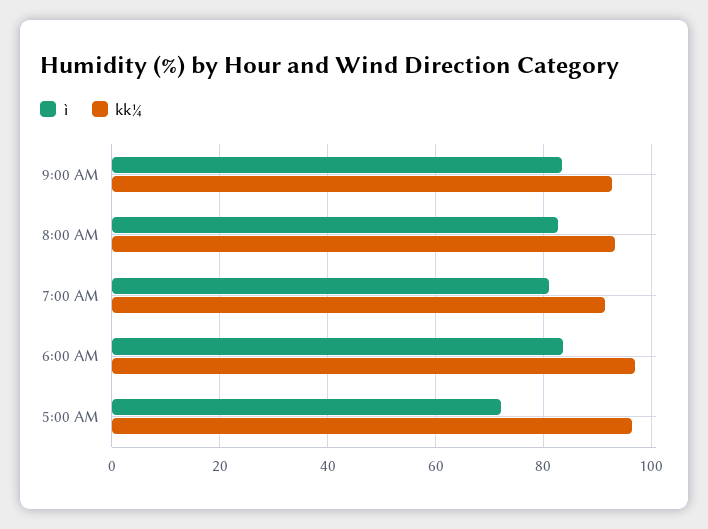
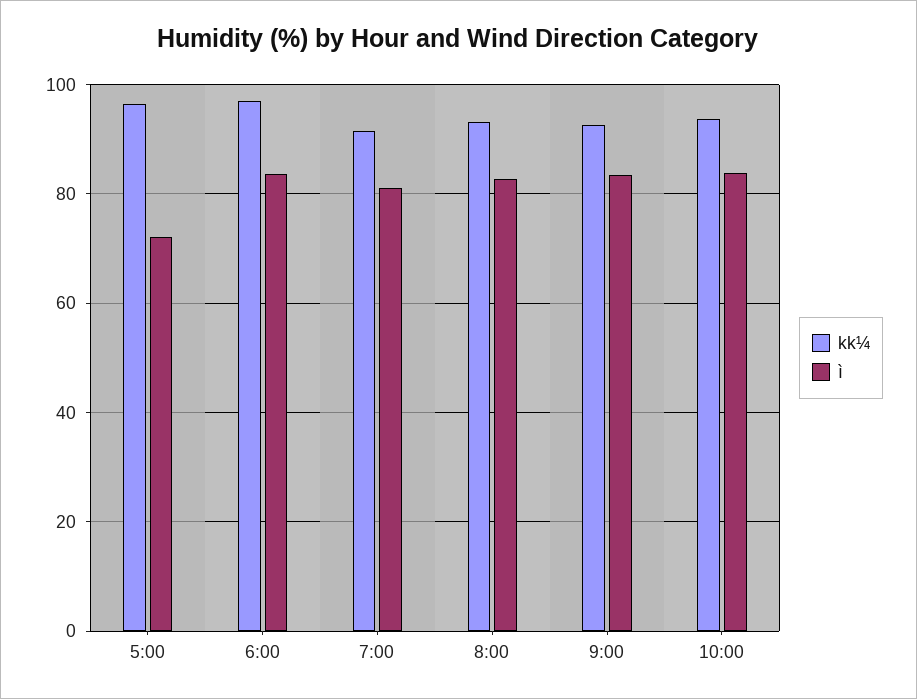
kk¼, 10:00: none -> 94
ì, 10:00: none -> 84

